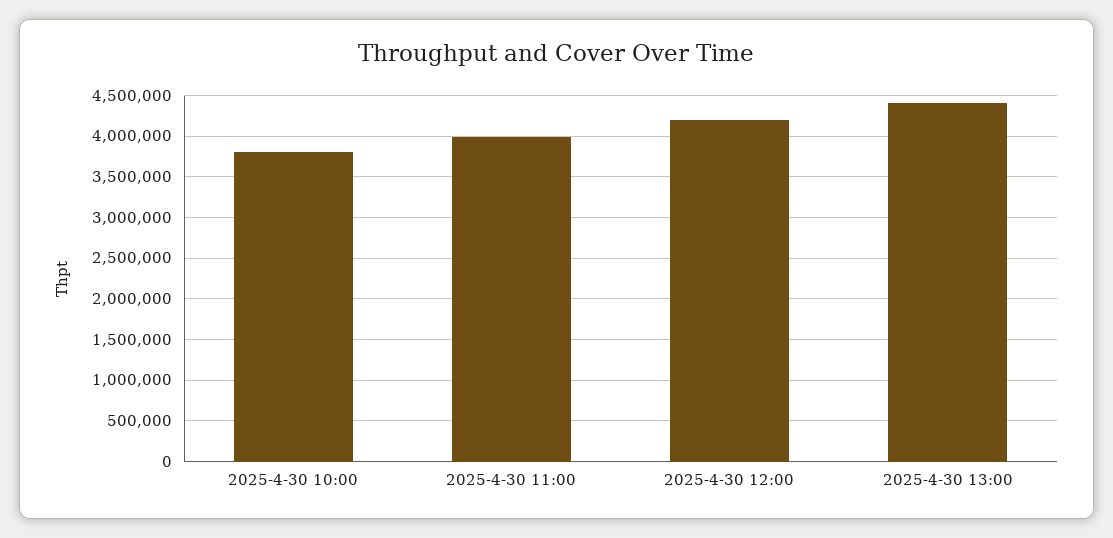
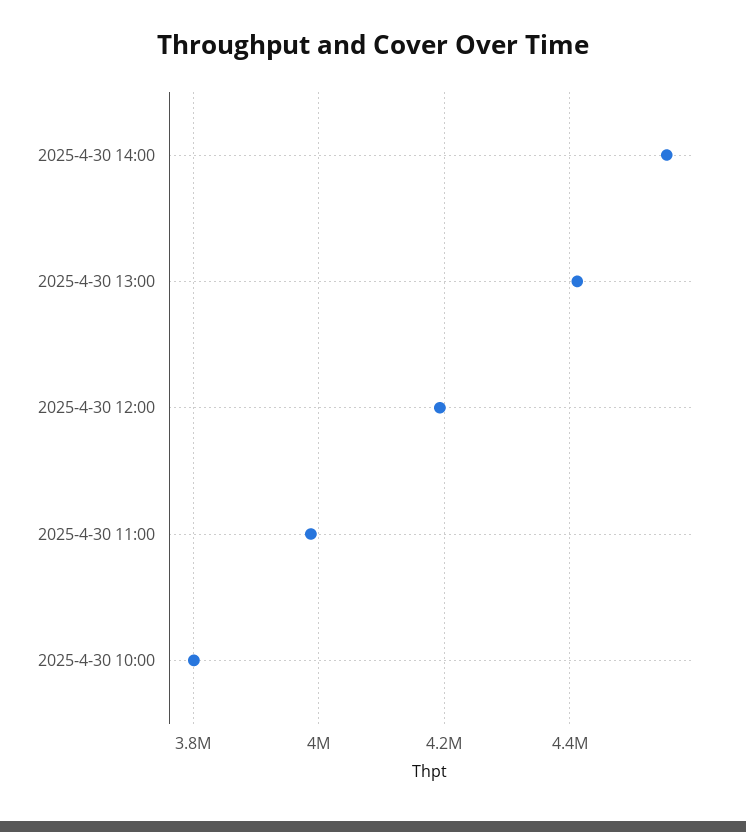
2025-4-30 14:00: none -> 4560000

